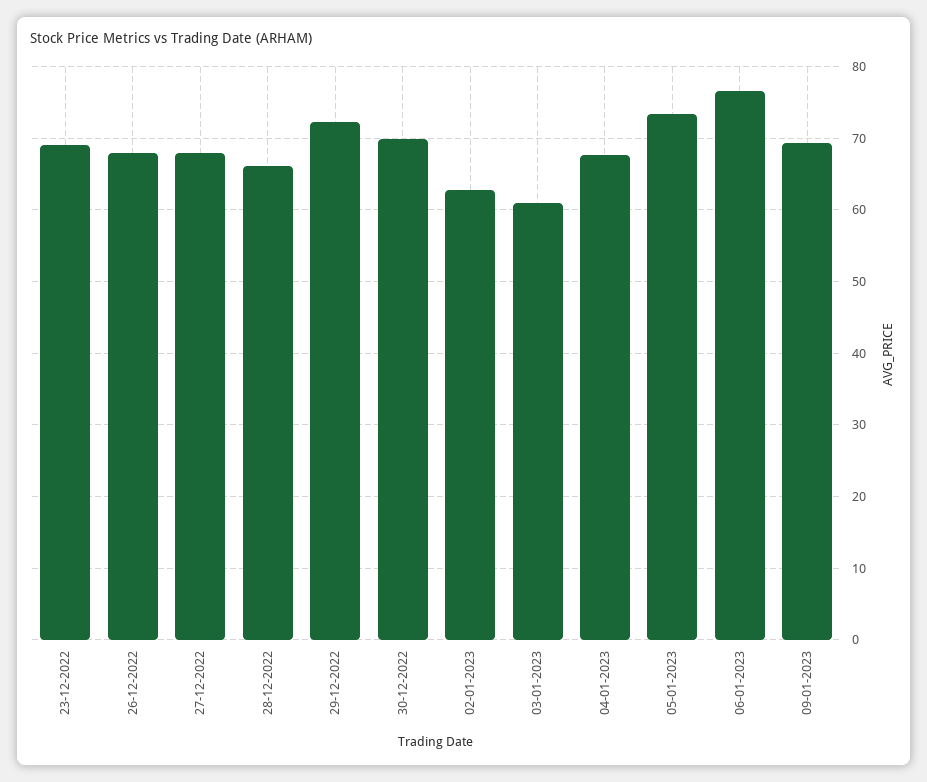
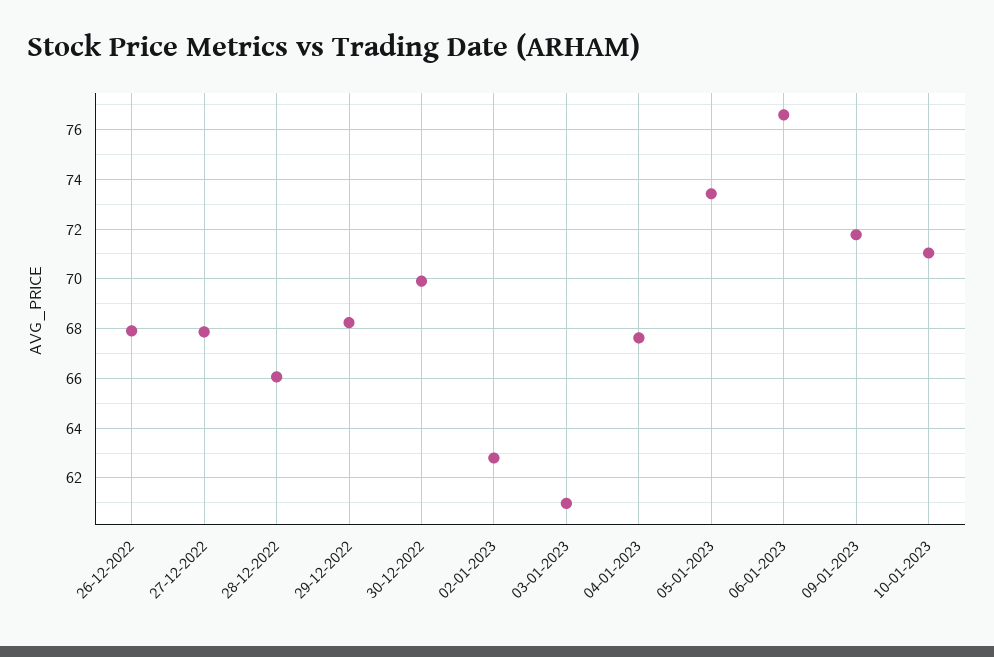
23-12-2022: 69 -> none
29-12-2022: 72 -> 68.25
09-01-2023: 69 -> 71.75
10-01-2023: none -> 71

